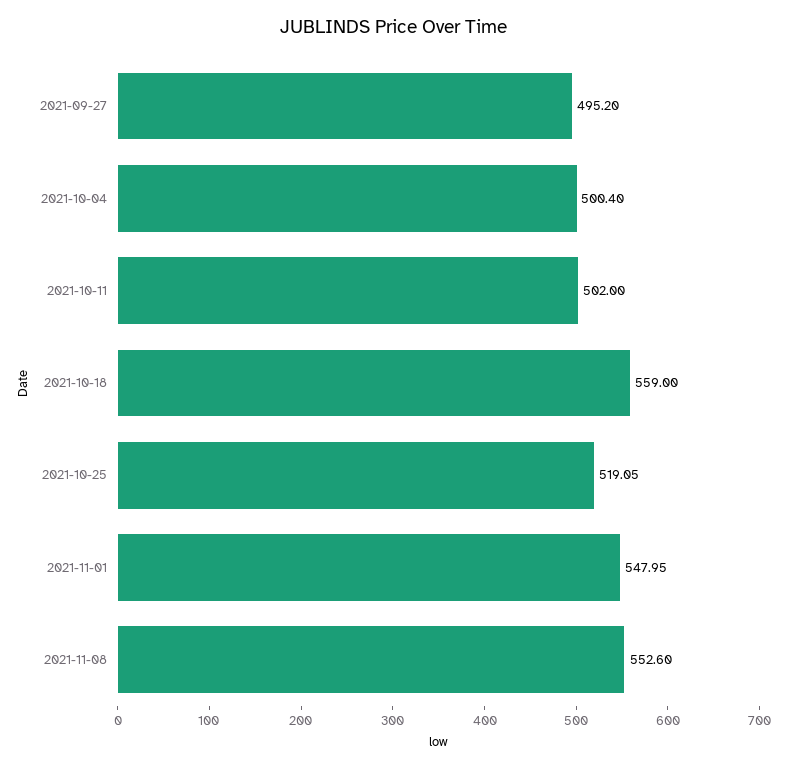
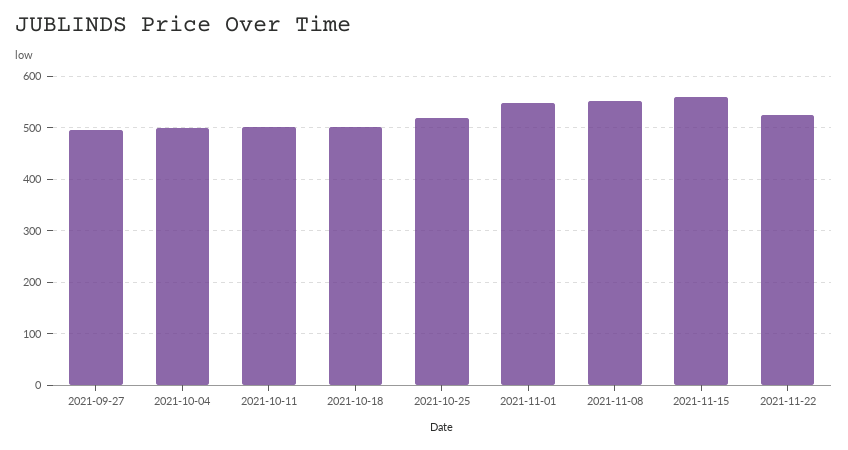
2021-10-18: 559 -> 500
2021-11-15: none -> 560
2021-11-22: none -> 520

